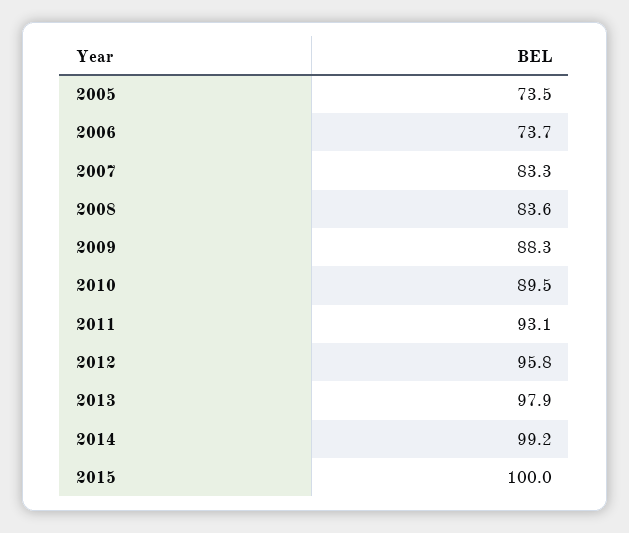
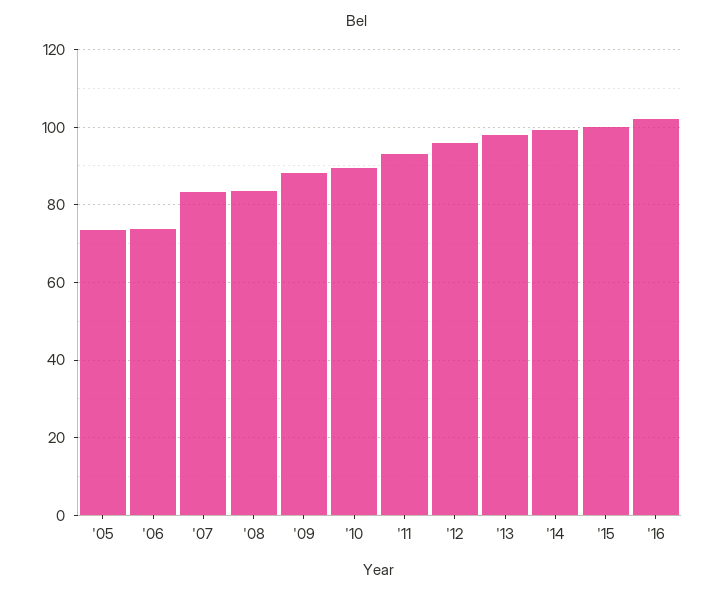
'16: none -> 102

